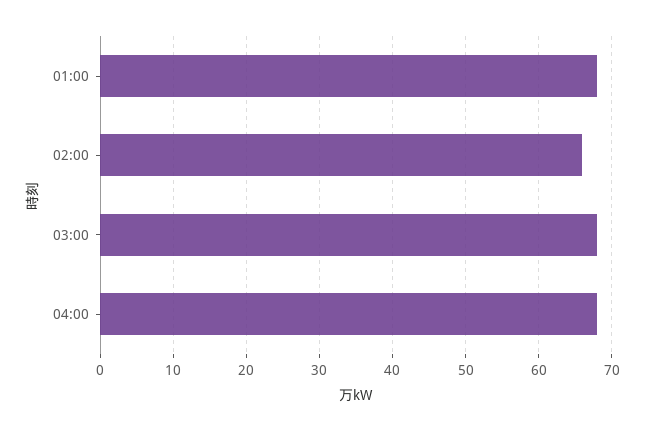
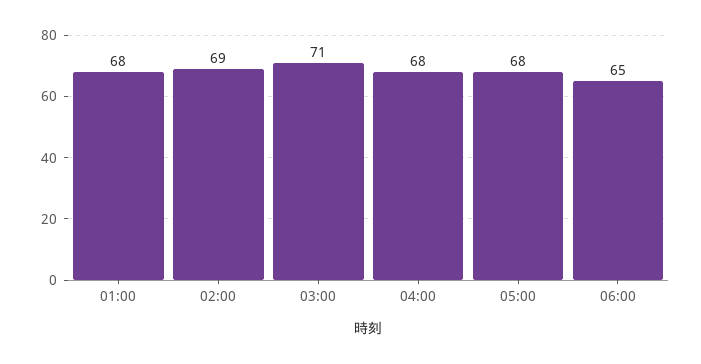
02:00: 66 -> 69
03:00: 68 -> 71
05:00: none -> 68
06:00: none -> 65

